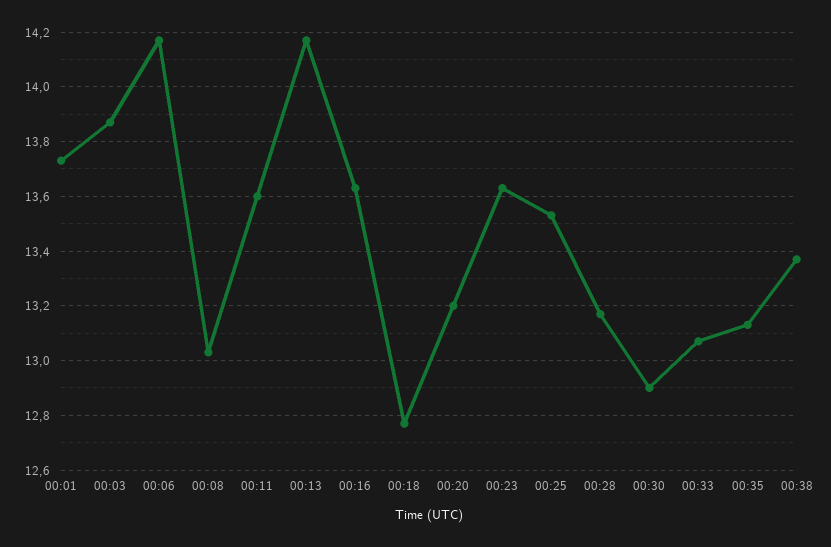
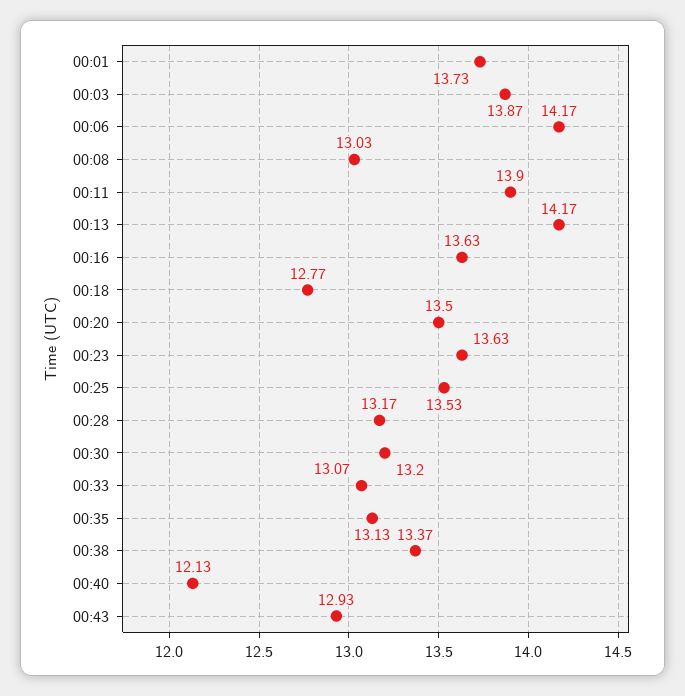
00:11: 13.6 -> 13.9
00:20: 13.2 -> 13.5
00:30: 12.9 -> 13.2
00:40: none -> 12.13
00:43: none -> 12.93

